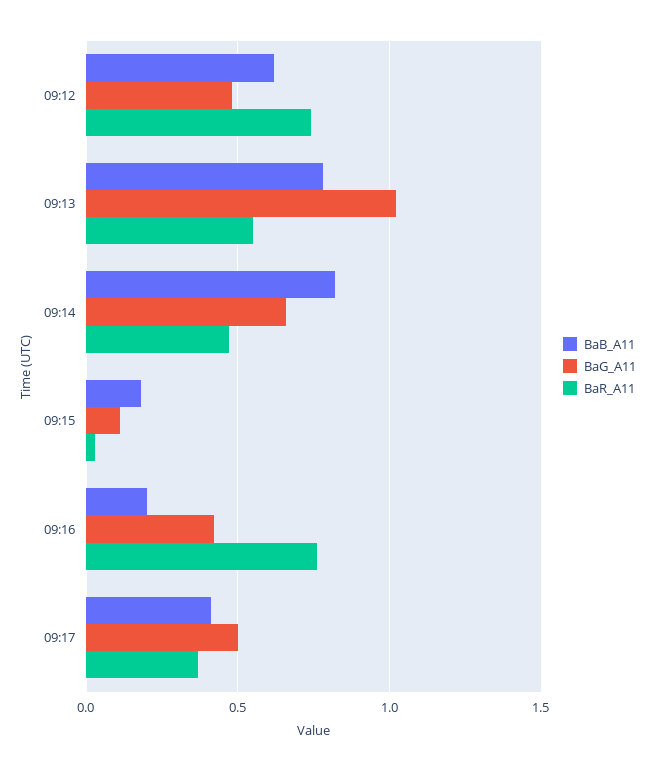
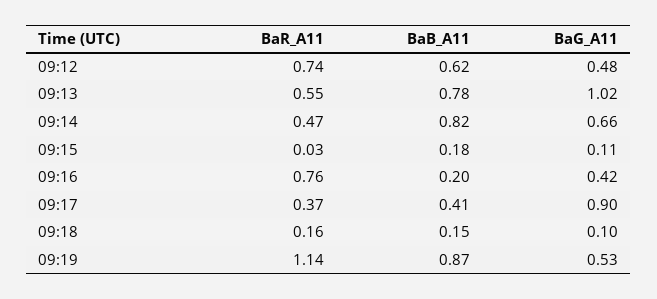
BaG_A11, 09:17: 0.5 -> 0.9
BaR_A11, 09:18: none -> 0.16
BaB_A11, 09:18: none -> 0.15
BaG_A11, 09:18: none -> 0.1
BaR_A11, 09:19: none -> 1.14
BaB_A11, 09:19: none -> 0.87
BaG_A11, 09:19: none -> 0.53

